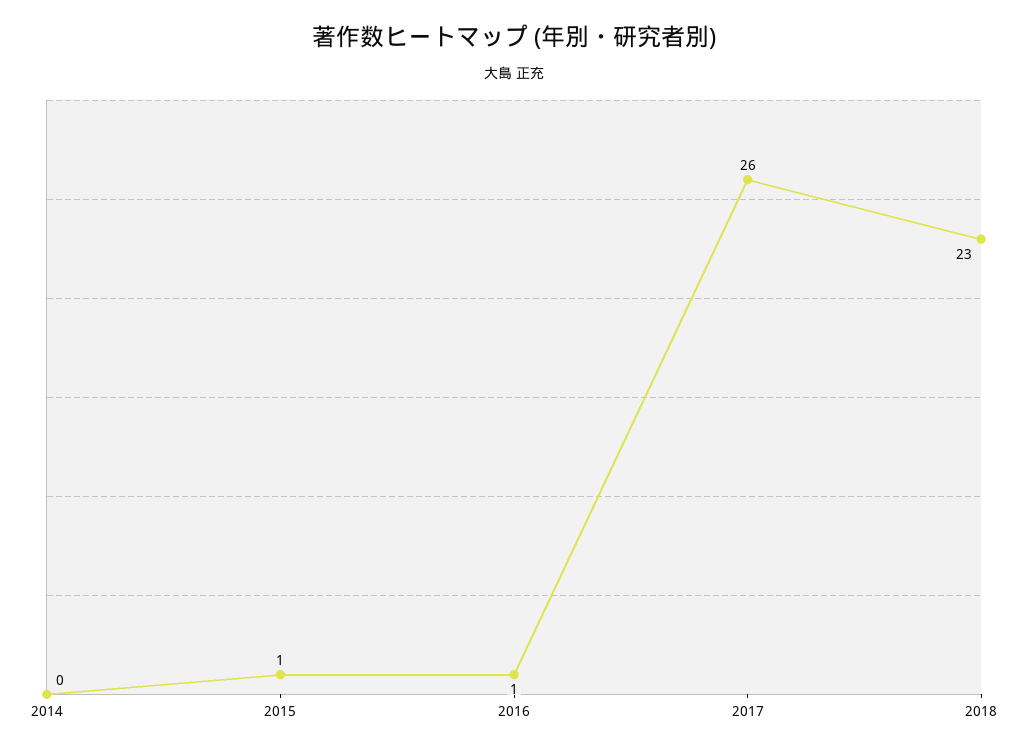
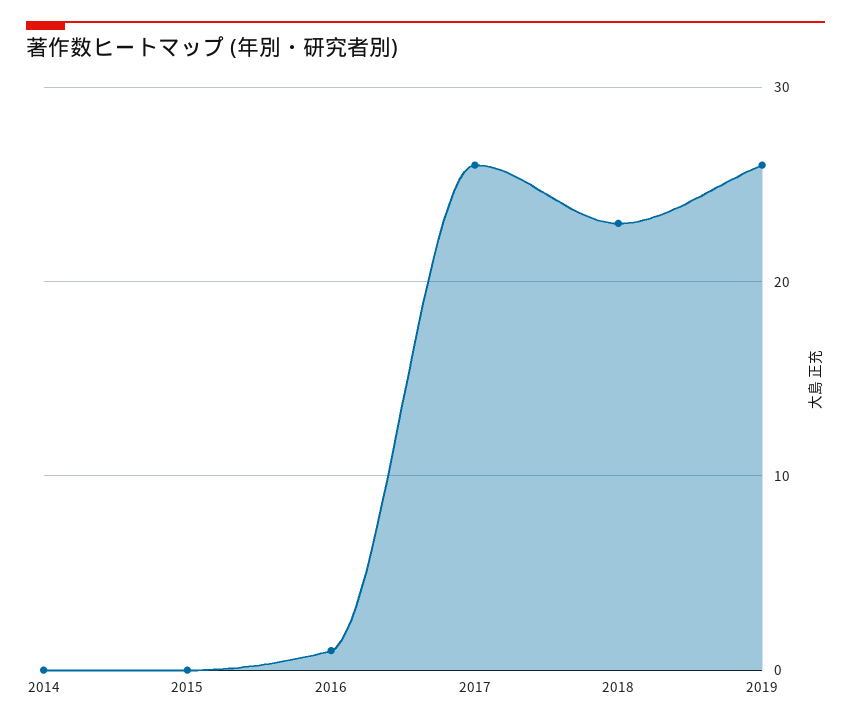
2015: 1 -> 0
2019: none -> 26

